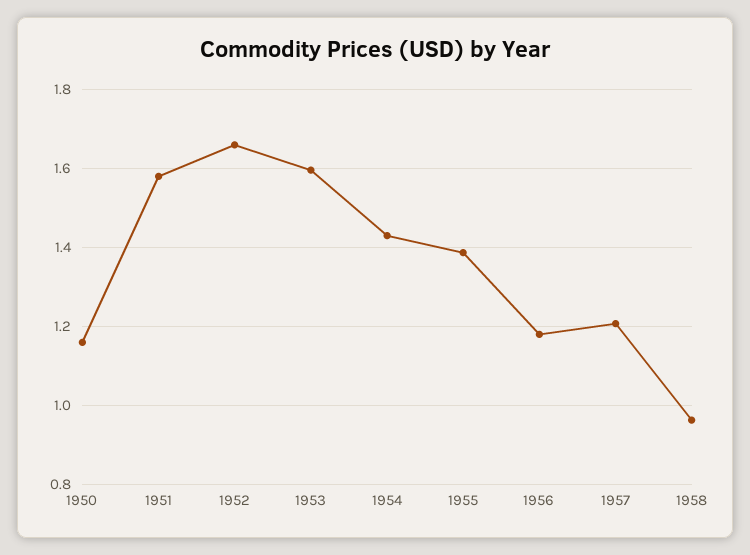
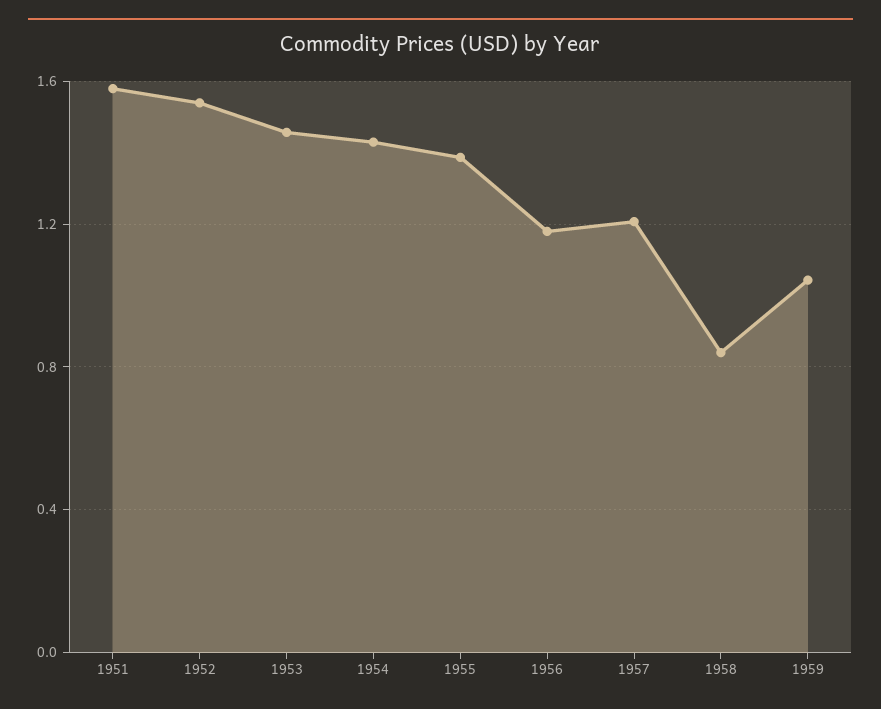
1950: 1.16 -> none
1952: 1.66 -> 1.55
1953: 1.6 -> 1.45
1958: 0.96 -> 0.85
1959: none -> 1.05

